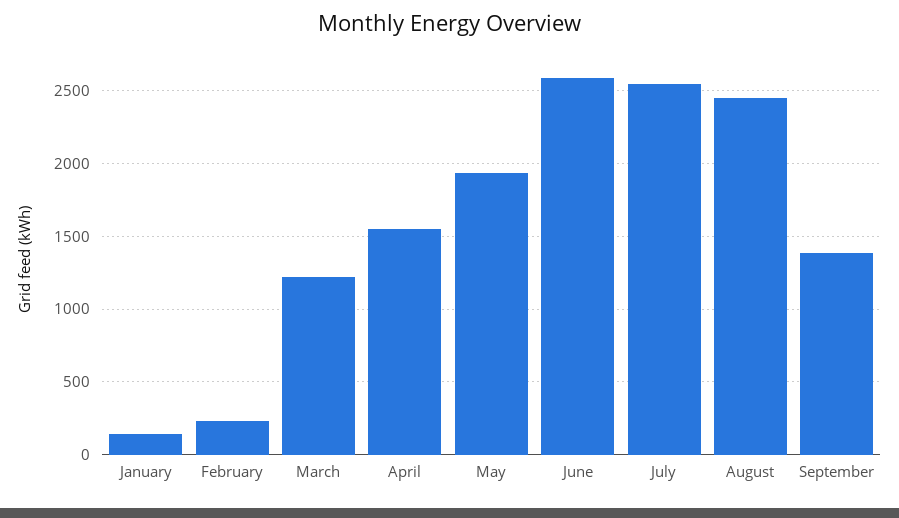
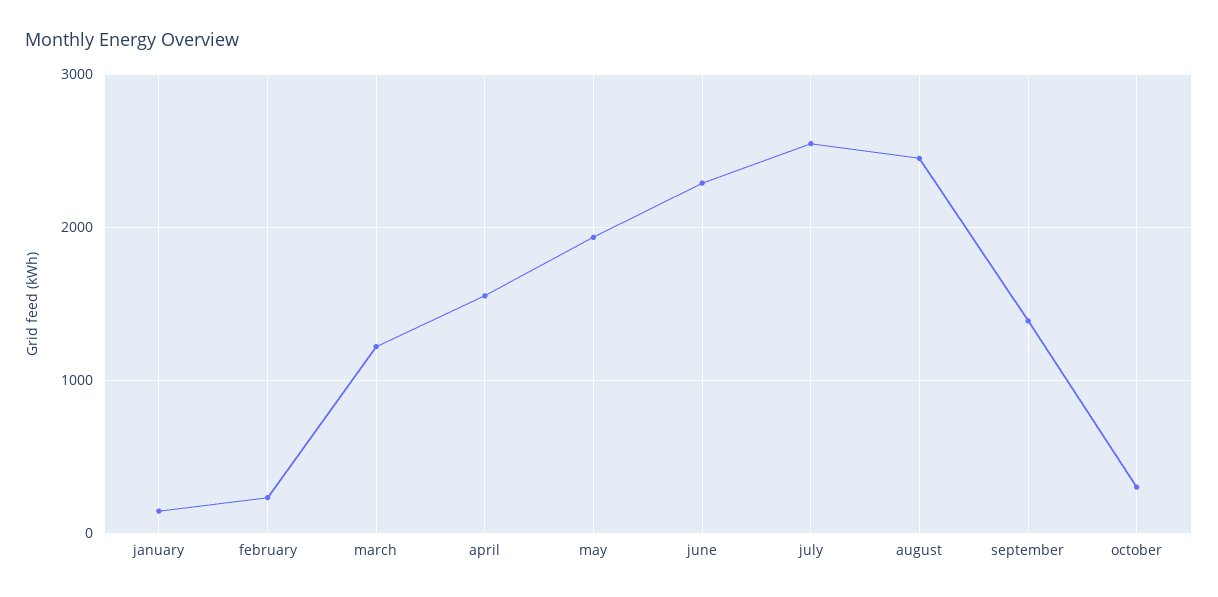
June: 2600 -> 2300
october: none -> 300

